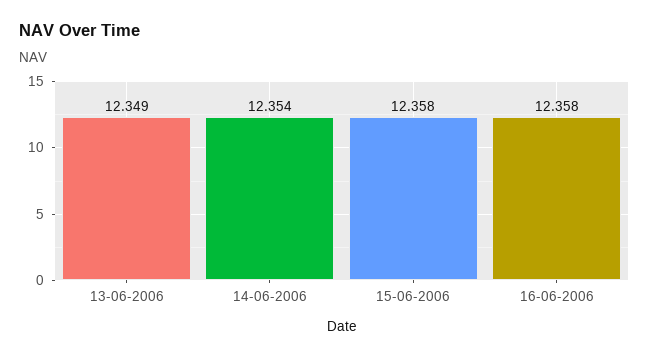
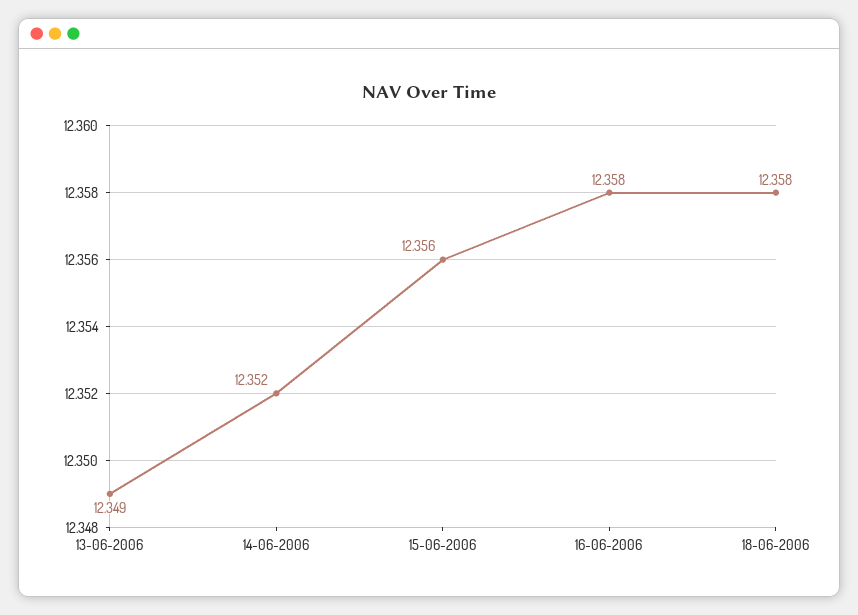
14-06-2006: 12.354 -> 12.352
15-06-2006: 12.358 -> 12.356
18-06-2006: none -> 12.358

